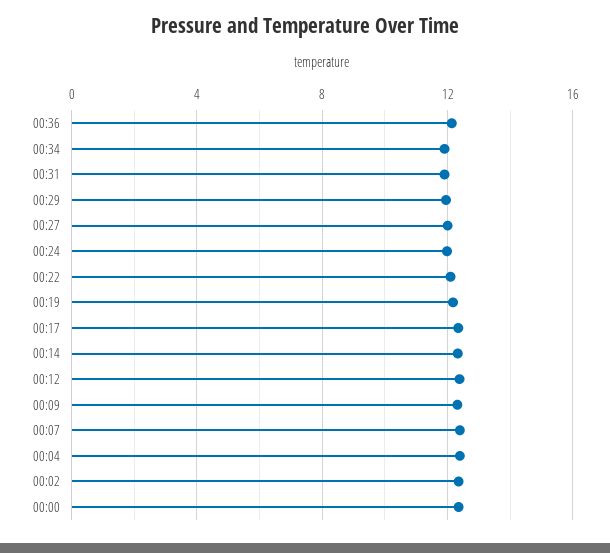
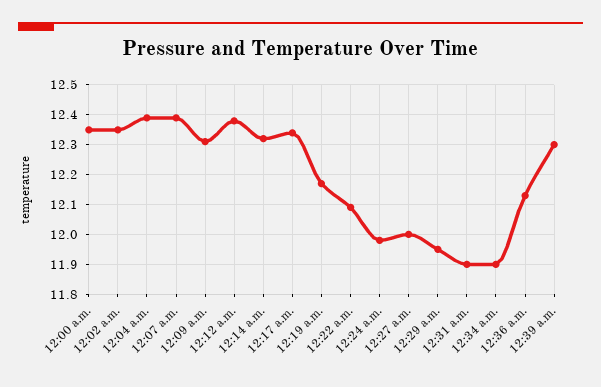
12:39 a.m.: none -> 12.3

